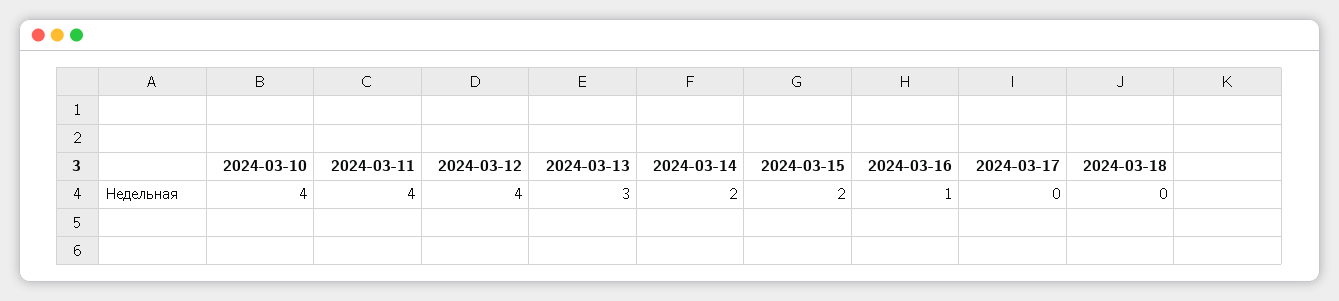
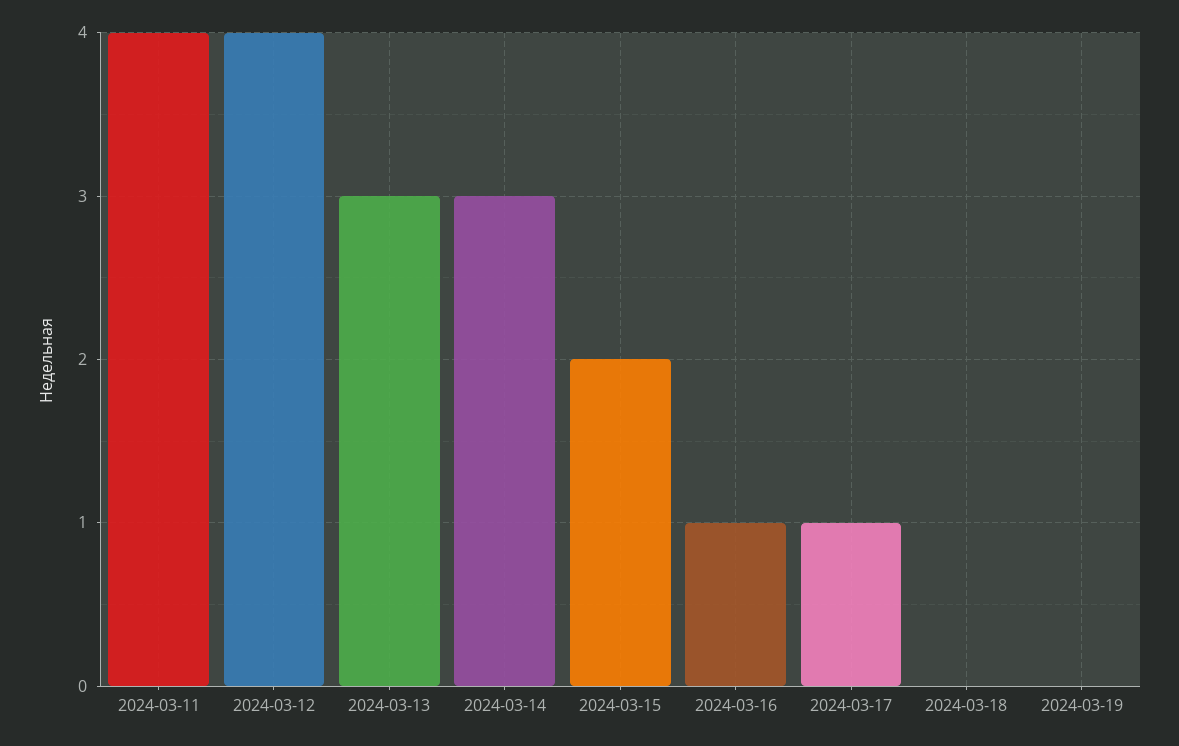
2024-03-10: 4 -> none
2024-03-14: 2 -> 3
2024-03-17: 0 -> 1
2024-03-19: none -> 0

